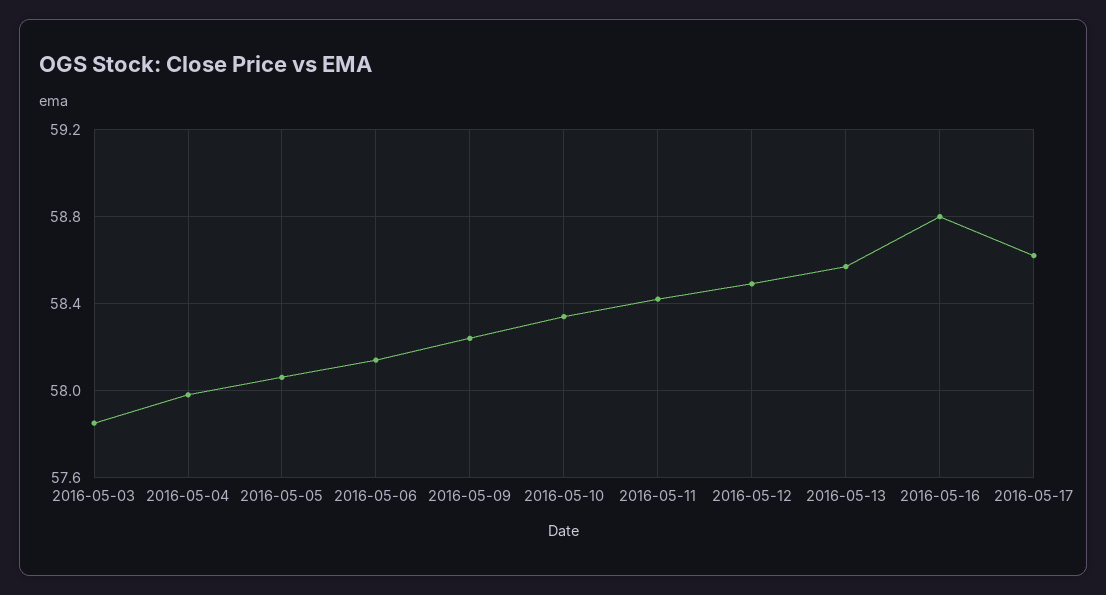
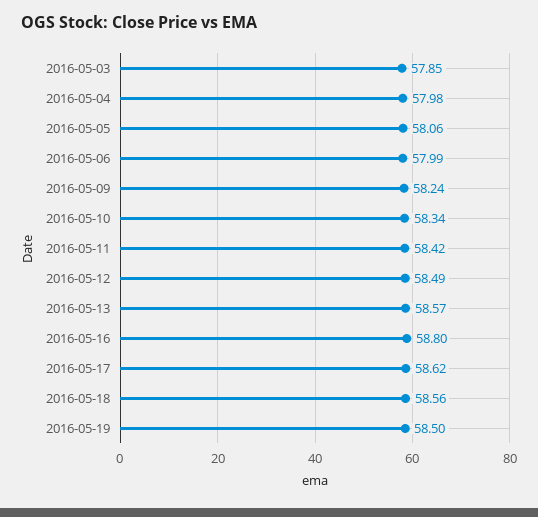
2016-05-06: 58.15 -> 57.99
2016-05-18: none -> 58.56
2016-05-19: none -> 58.5

